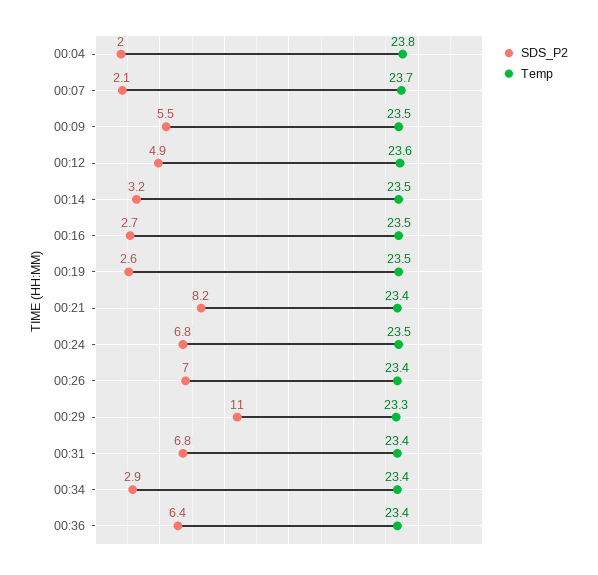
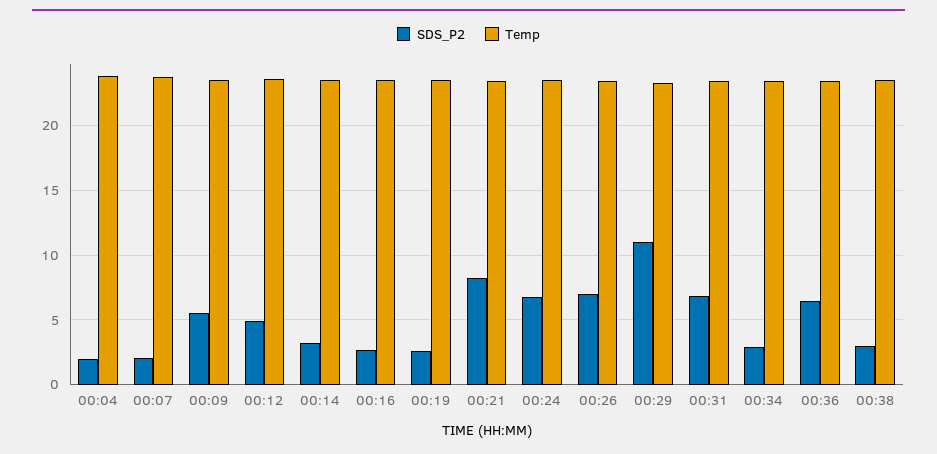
SDS_P2, 00:38: none -> 3
Temp, 00:38: none -> 23.5

